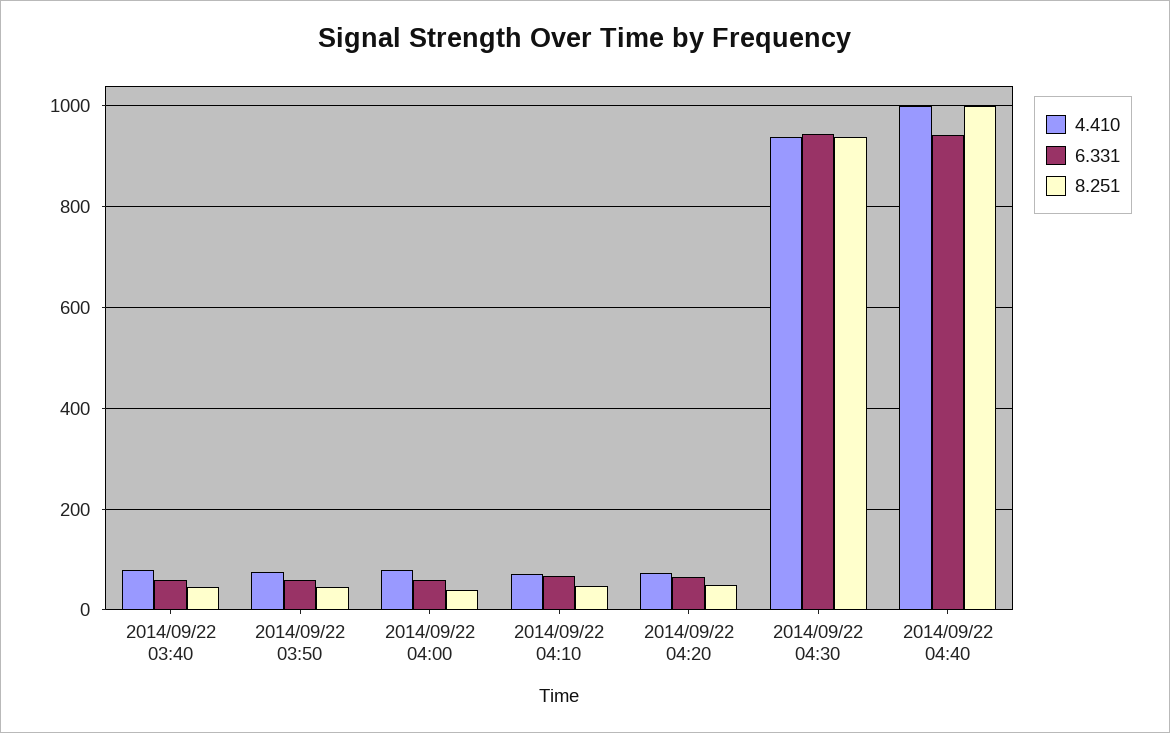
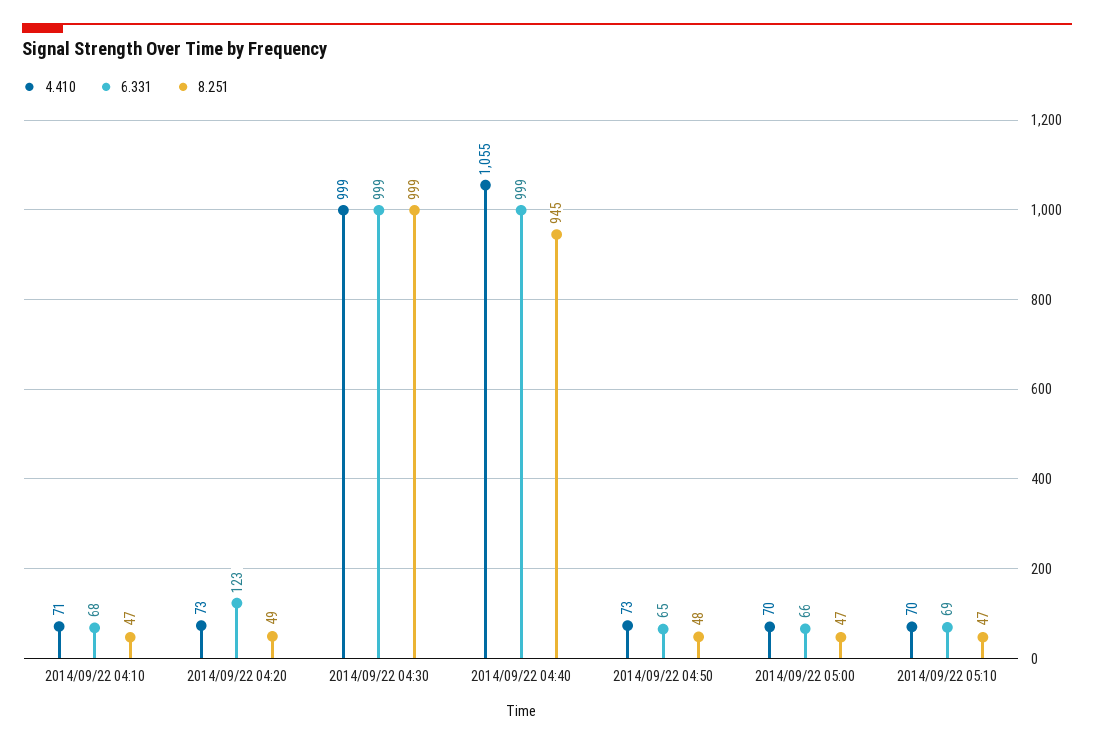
4.410, 2014/09/22 03:40: 80 -> none
6.331, 2014/09/22 03:40: 60 -> none
8.251, 2014/09/22 03:40: 40 -> none
4.410, 2014/09/22 03:50: 80 -> none
6.331, 2014/09/22 03:50: 60 -> none
8.251, 2014/09/22 03:50: 40 -> none
4.410, 2014/09/22 04:00: 80 -> none
6.331, 2014/09/22 04:00: 60 -> none
8.251, 2014/09/22 04:00: 40 -> none
6.331, 2014/09/22 04:20: 60 -> 123
4.410, 2014/09/22 04:30: 940 -> 999
6.331, 2014/09/22 04:30: 940 -> 999
8.251, 2014/09/22 04:30: 940 -> 999
4.410, 2014/09/22 04:40: 1000 -> 1055
6.331, 2014/09/22 04:40: 940 -> 999
8.251, 2014/09/22 04:40: 1000 -> 945
4.410, 2014/09/22 04:50: none -> 73
6.331, 2014/09/22 04:50: none -> 65
8.251, 2014/09/22 04:50: none -> 48
4.410, 2014/09/22 05:00: none -> 70
6.331, 2014/09/22 05:00: none -> 66
8.251, 2014/09/22 05:00: none -> 47
4.410, 2014/09/22 05:10: none -> 70
6.331, 2014/09/22 05:10: none -> 69
8.251, 2014/09/22 05:10: none -> 47

